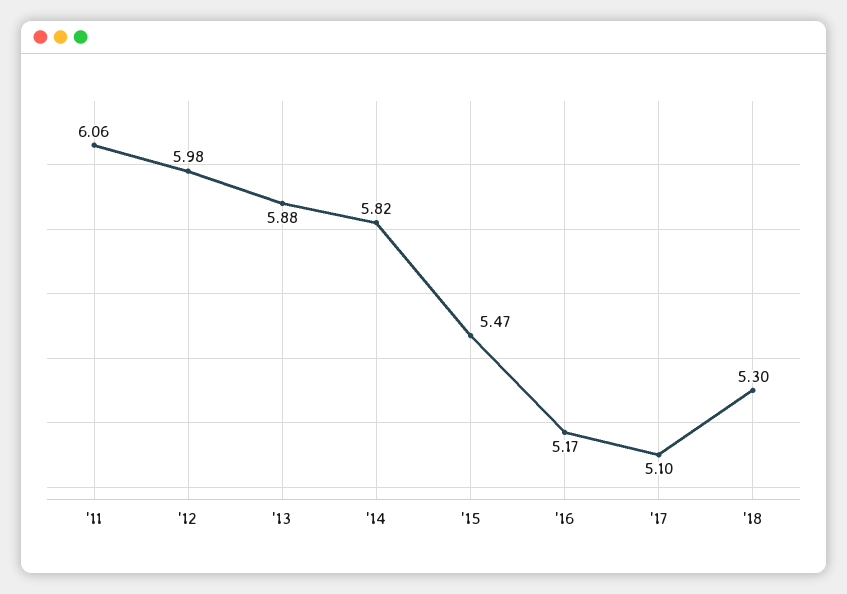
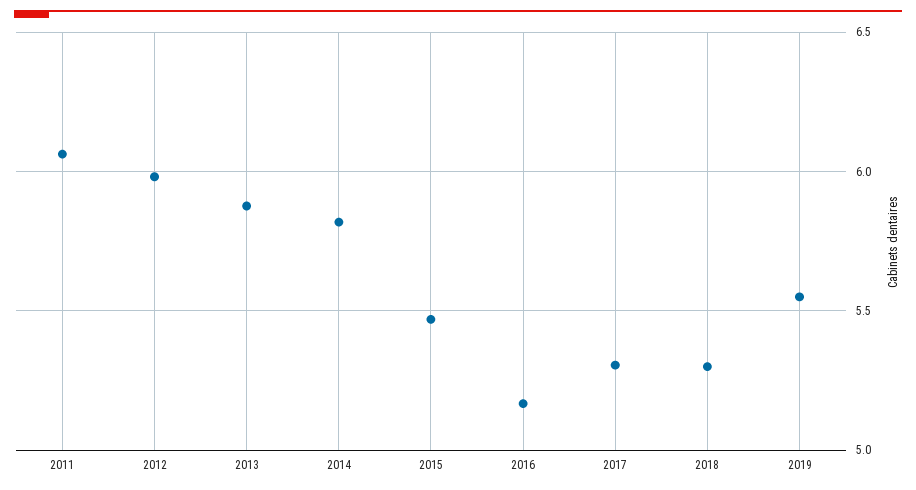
'17: 5.1 -> 5.3
2019: none -> 5.55

